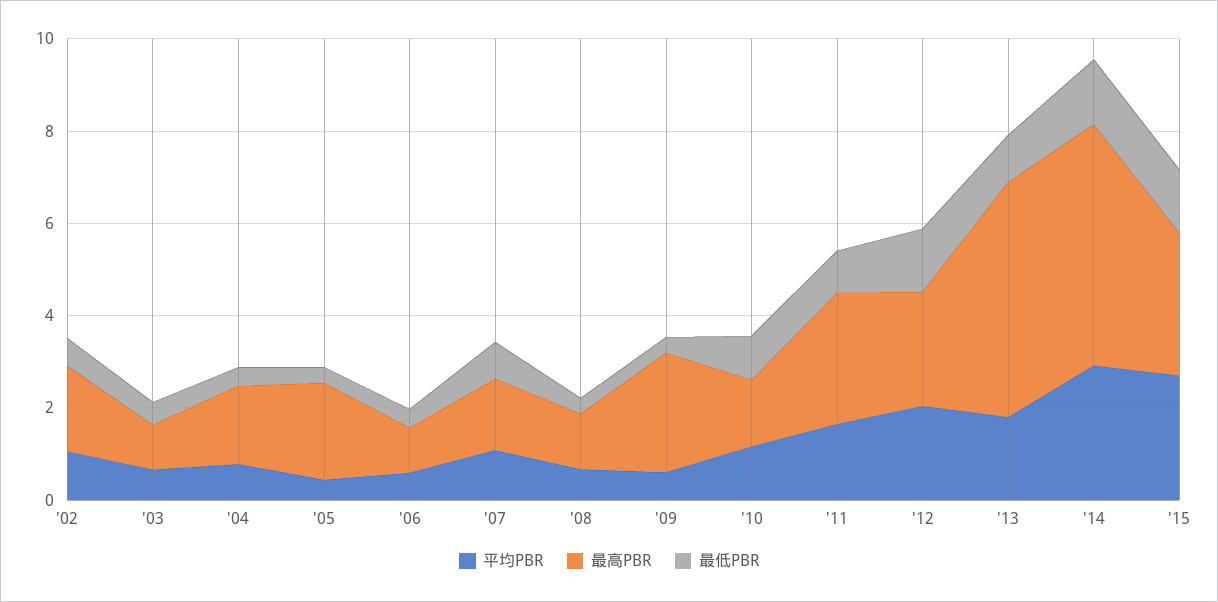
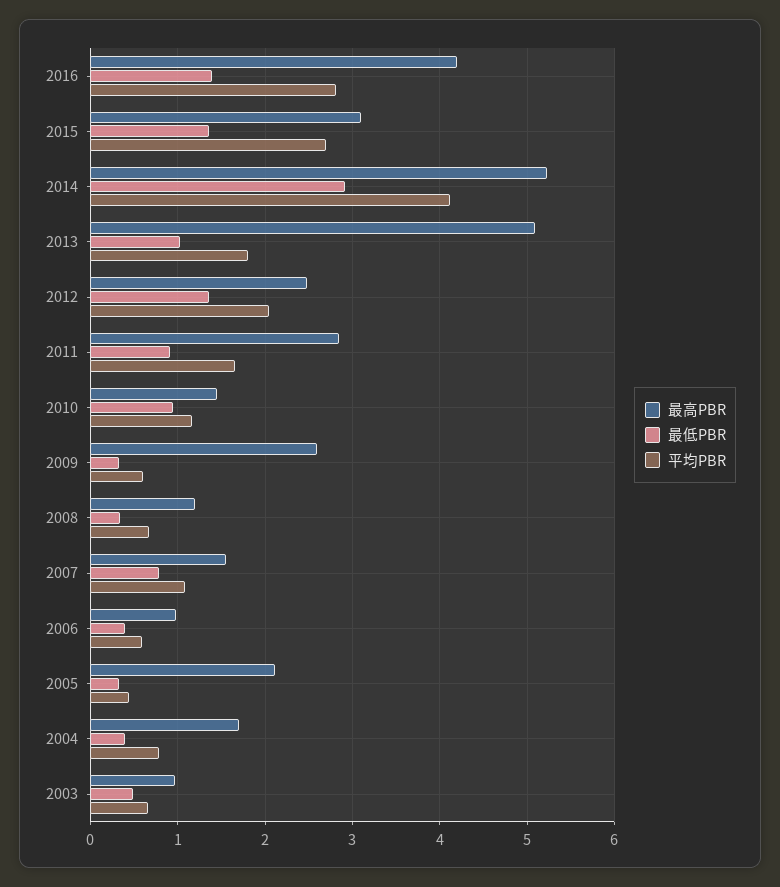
平均PBR, '02: 1 -> none
最高PBR, '02: 2 -> none
最低PBR, '02: 0.5 -> none
平均PBR, '14: 3 -> 4.1
最低PBR, '14: 1.5 -> 2.9
最高PBR, 2016: none -> 4.2
最低PBR, 2016: none -> 1.4
平均PBR, 2016: none -> 2.8

